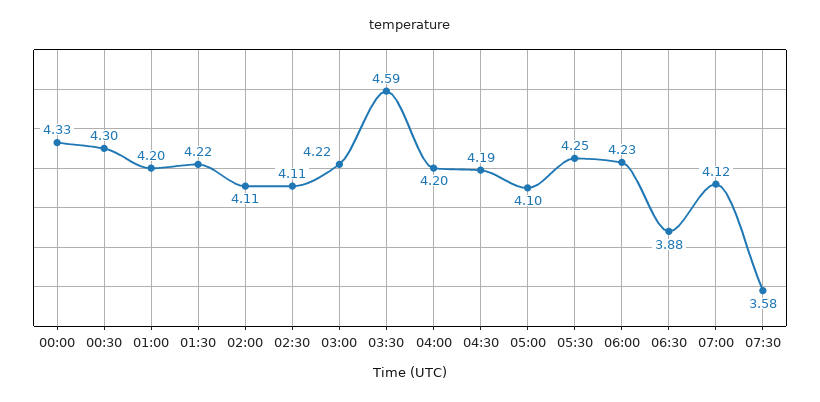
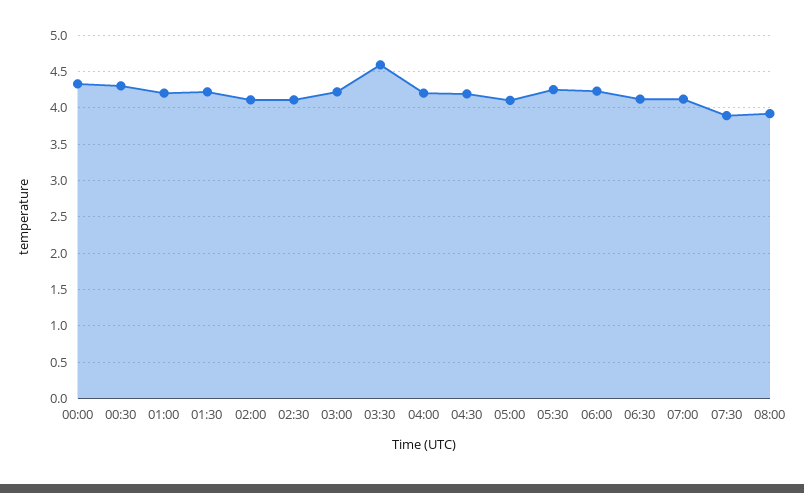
06:30: 3.88 -> 4.1
07:30: 3.58 -> 3.9
08:00: none -> 3.9

